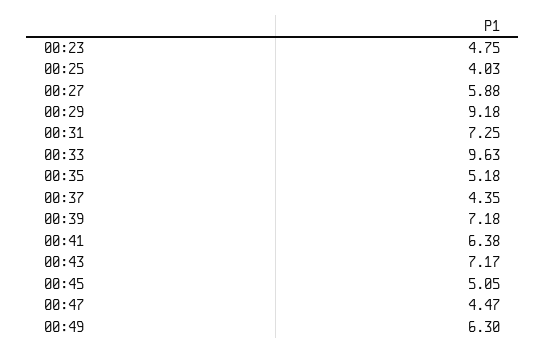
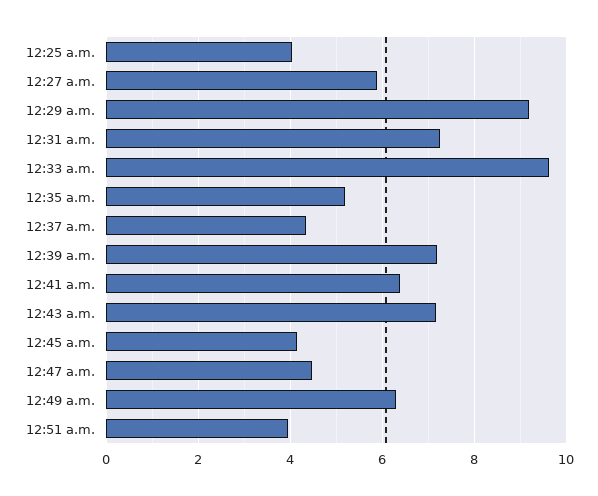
00:23: 4.75 -> none
00:45: 5.05 -> 4.2
12:51 a.m.: none -> 4

